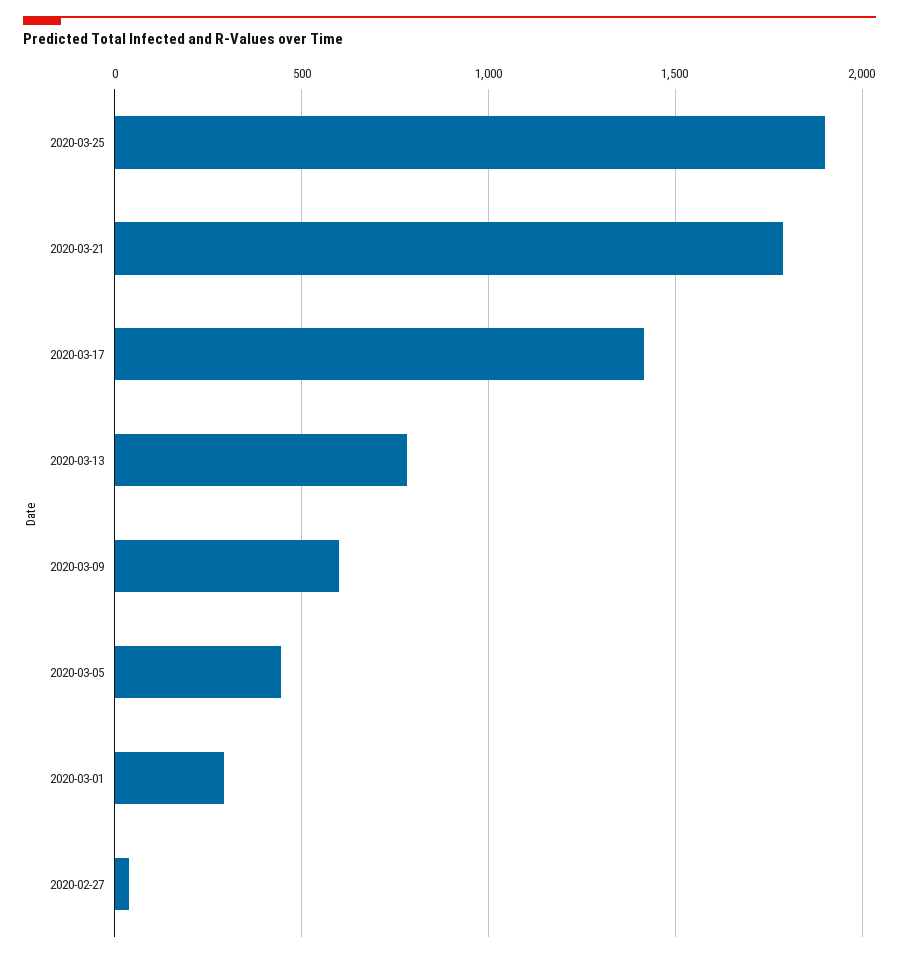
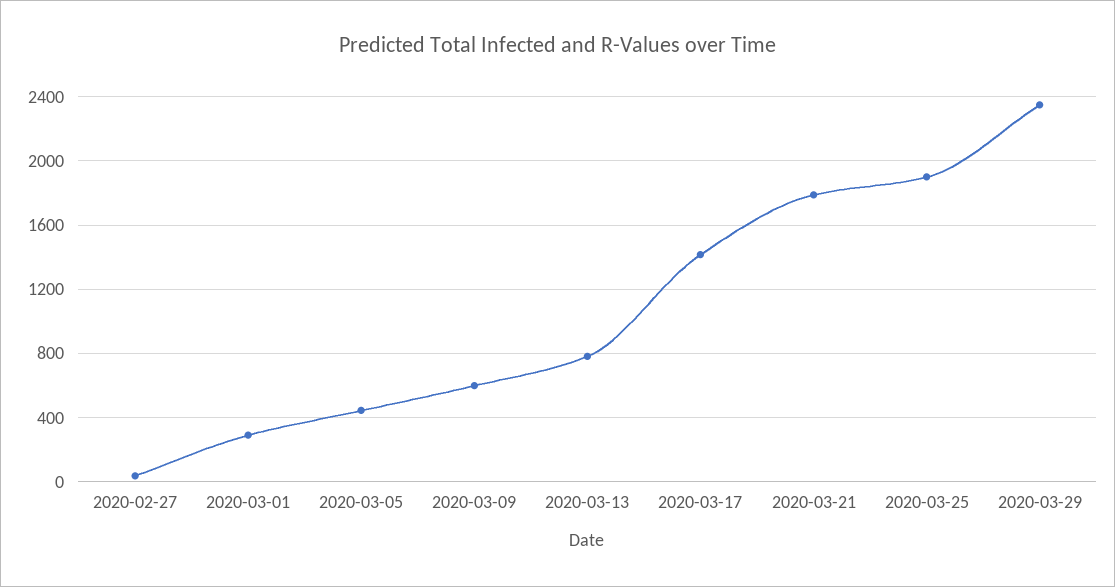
2020-03-29: none -> 2350

